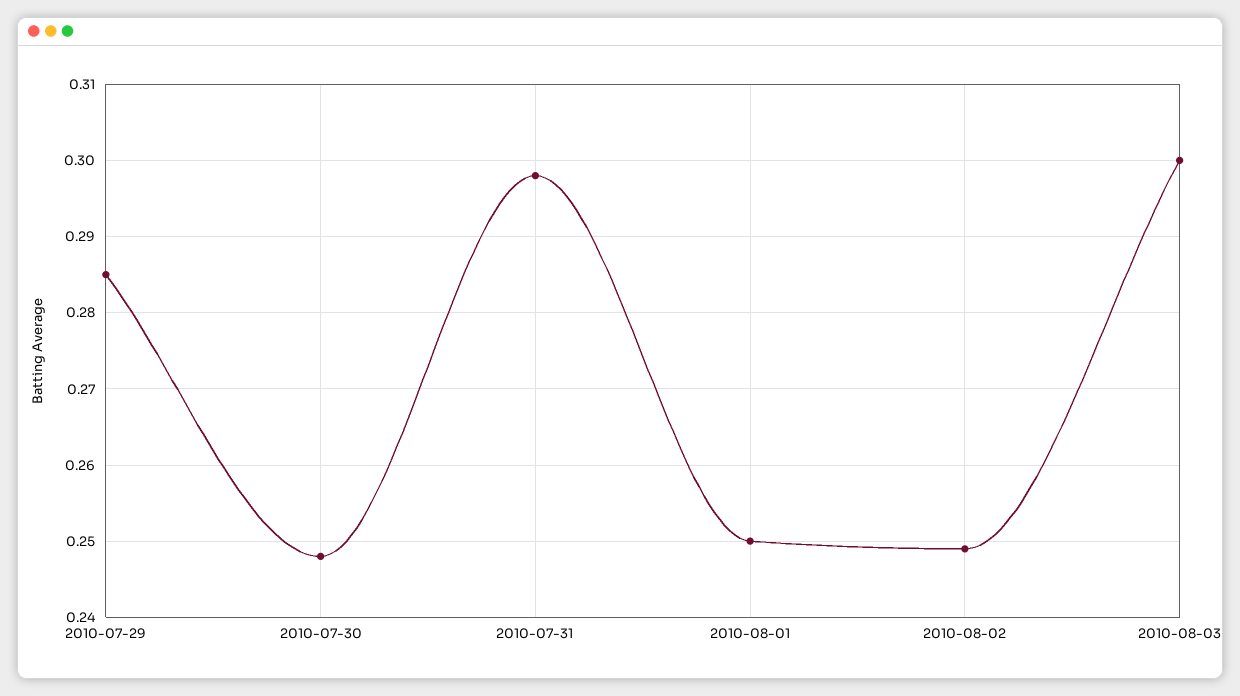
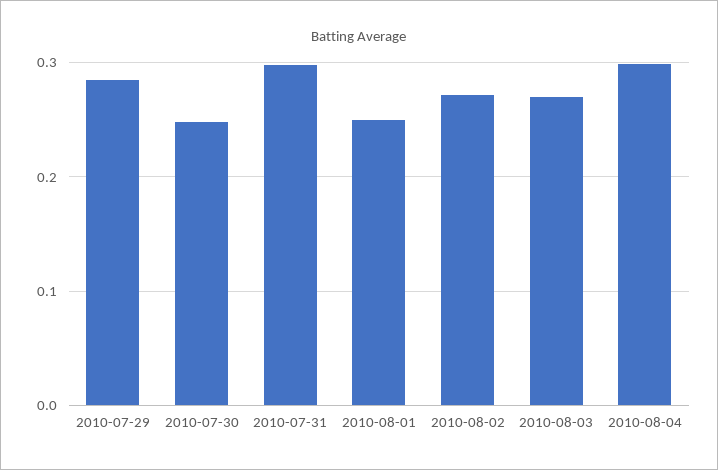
2010-08-02: 0.249 -> 0.27
2010-08-03: 0.3 -> 0.27
2010-08-04: none -> 0.3

